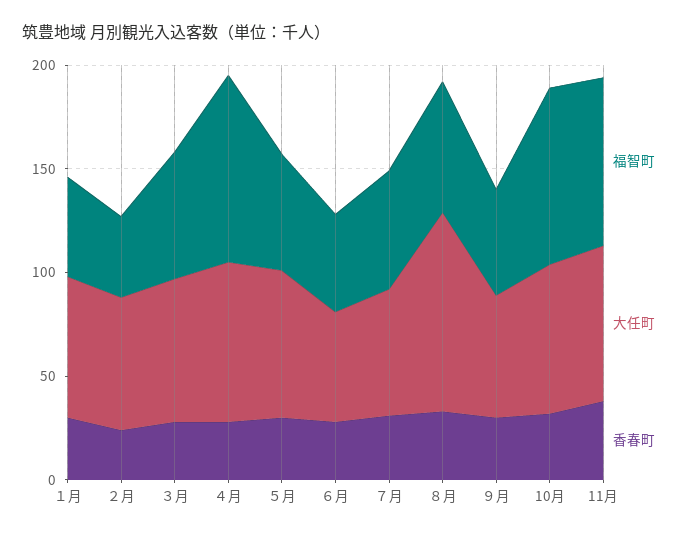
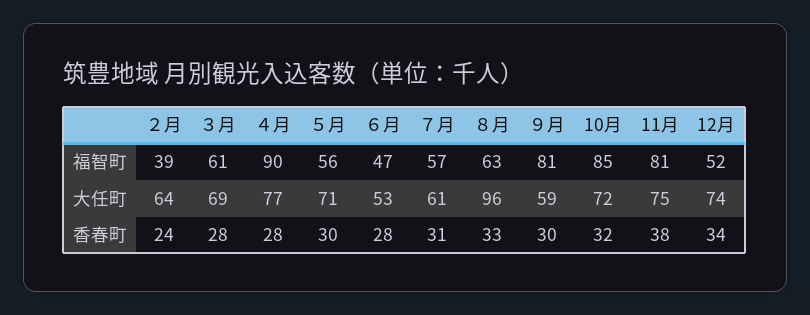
福智町, １月: 50 -> none
大任町, １月: 70 -> none
香春町, １月: 30 -> none
福智町, ９月: 50 -> 81
福智町, 12月: none -> 52
大任町, 12月: none -> 74
香春町, 12月: none -> 34

